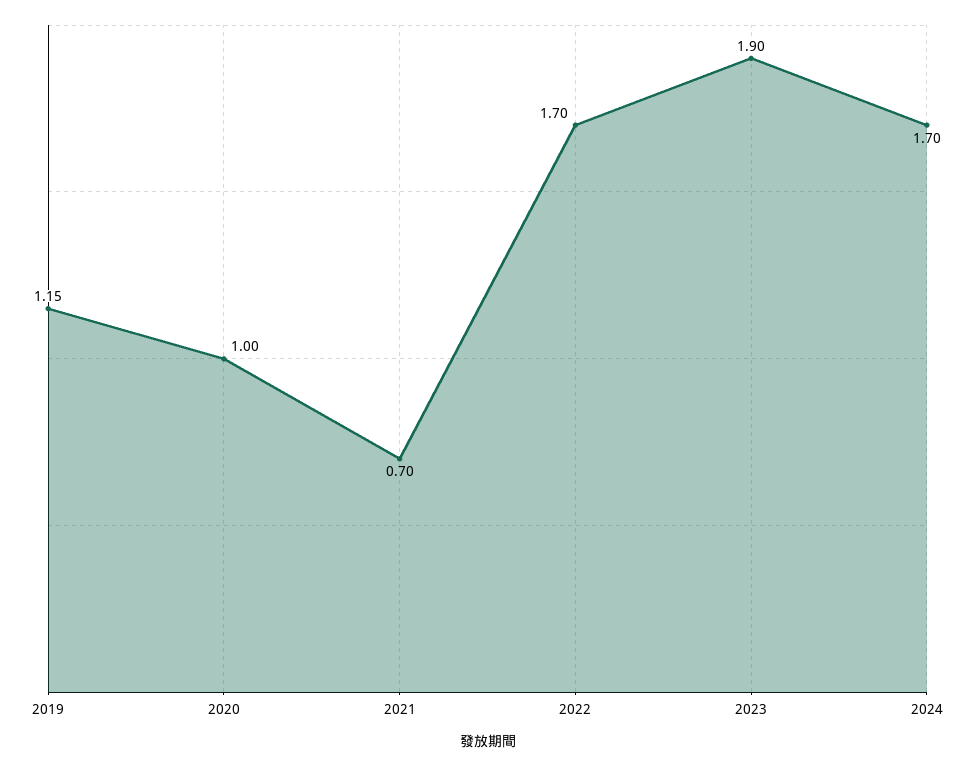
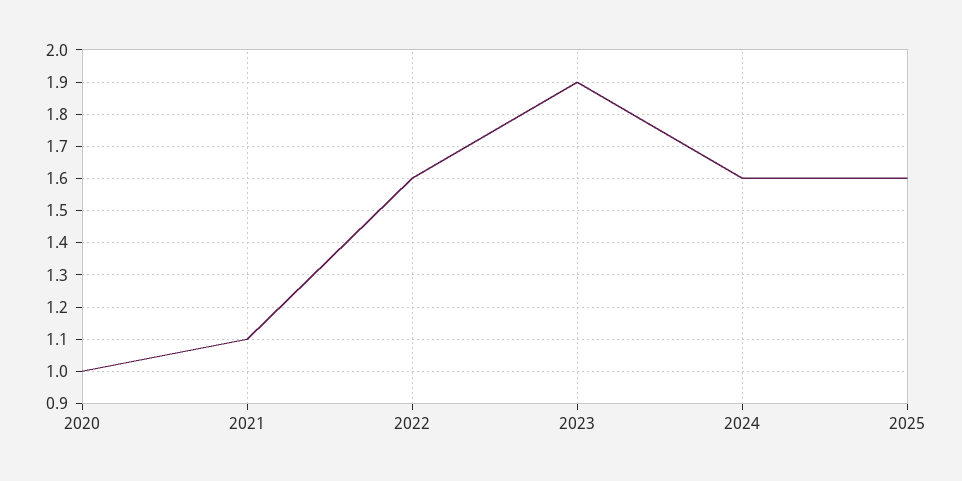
2019: 1.15 -> none
2021: 0.7 -> 1.1
2022: 1.7 -> 1.6
2024: 1.7 -> 1.6
2025: none -> 1.6

